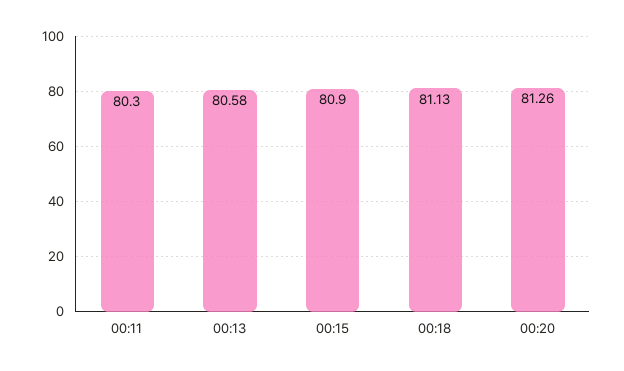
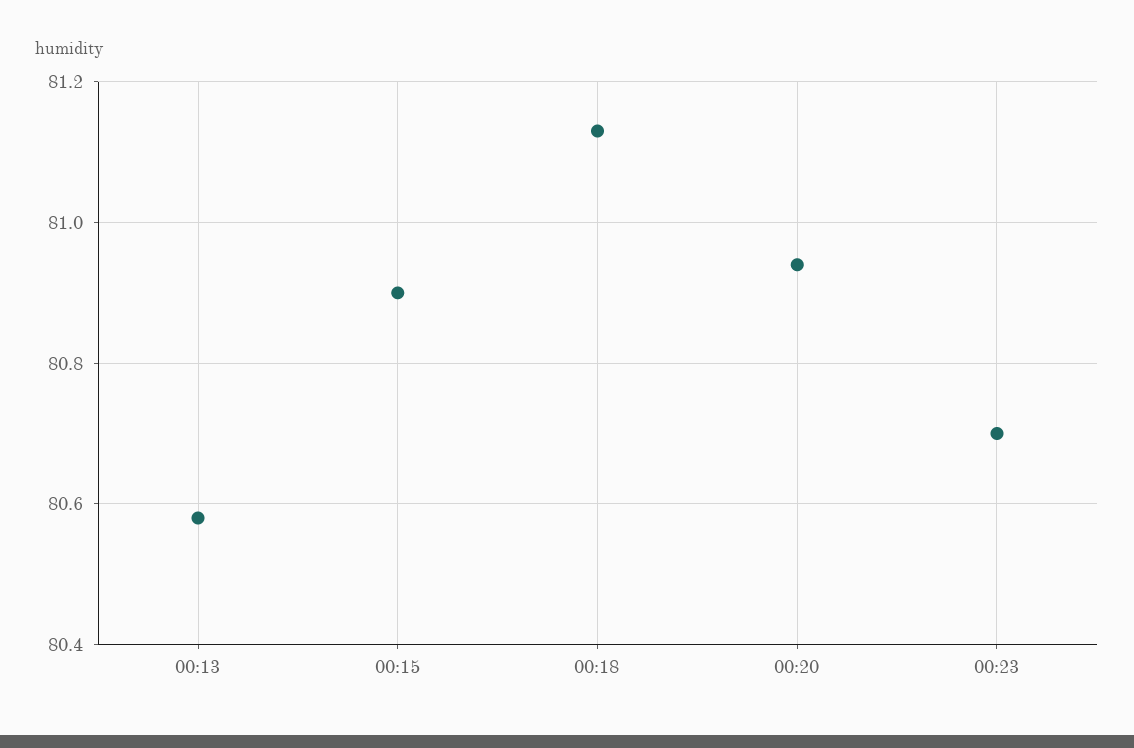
00:11: 80.3 -> none
00:20: 81.26 -> 80.95
00:23: none -> 80.7

